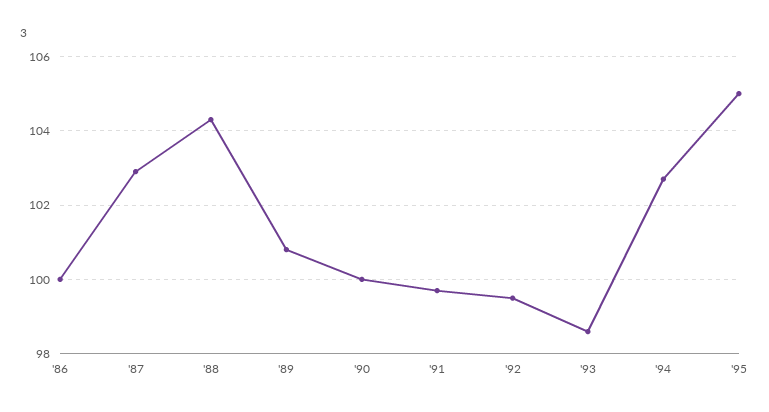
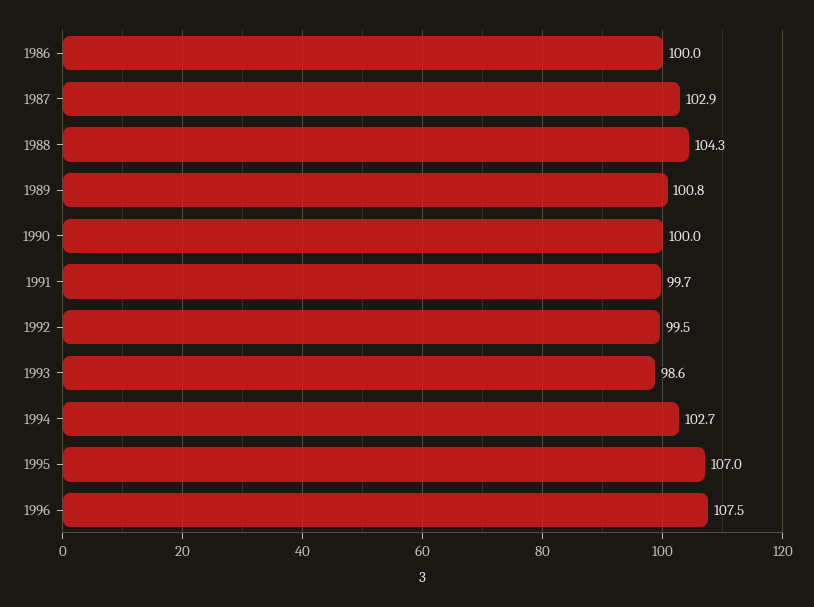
'95: 105 -> 107
1996: none -> 107.5

